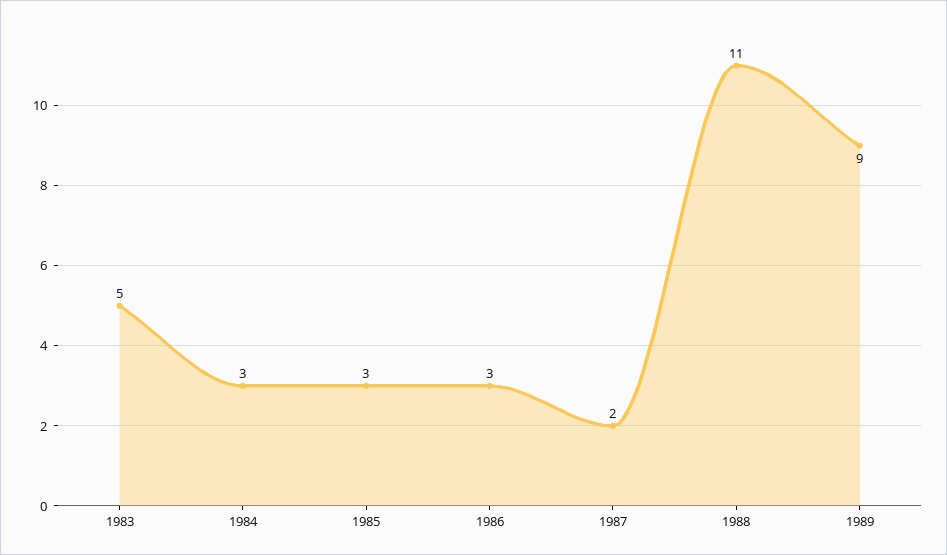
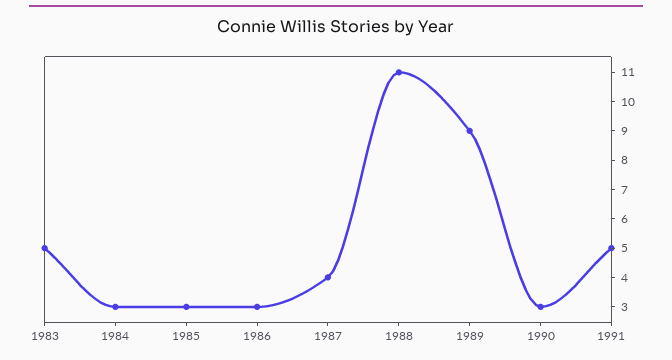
1987: 2 -> 4
1990: none -> 3
1991: none -> 5

